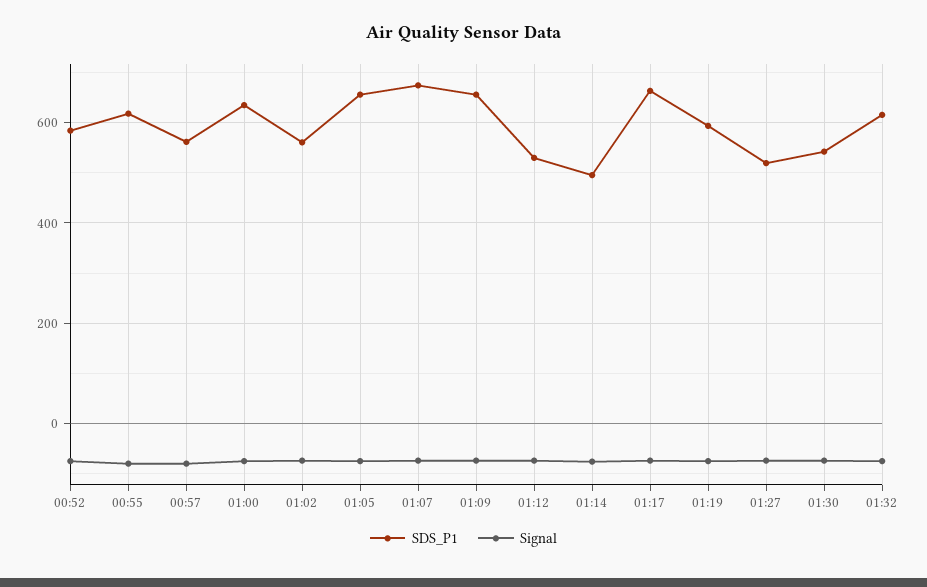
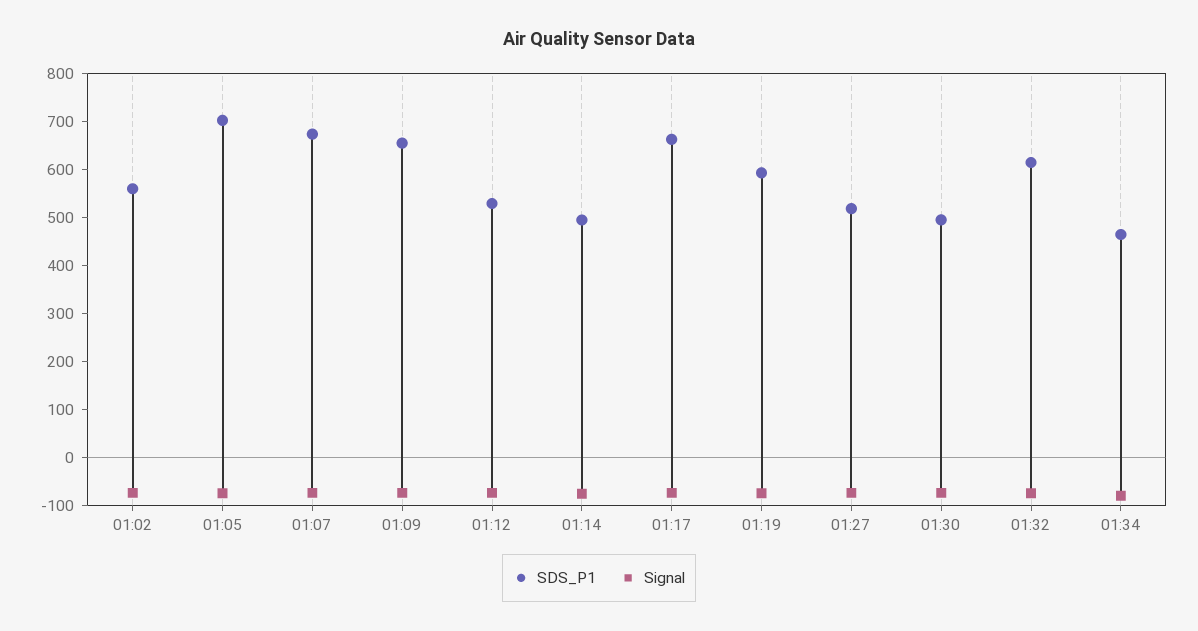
SDS_P1, 00:52: 580 -> none
Signal, 00:52: -80 -> none
SDS_P1, 00:55: 620 -> none
Signal, 00:55: -80 -> none
SDS_P1, 00:57: 560 -> none
Signal, 00:57: -80 -> none
SDS_P1, 01:00: 640 -> none
Signal, 01:00: -80 -> none
SDS_P1, 01:05: 660 -> 700
SDS_P1, 01:30: 540 -> 500
SDS_P1, 01:34: none -> 460
Signal, 01:34: none -> -80

